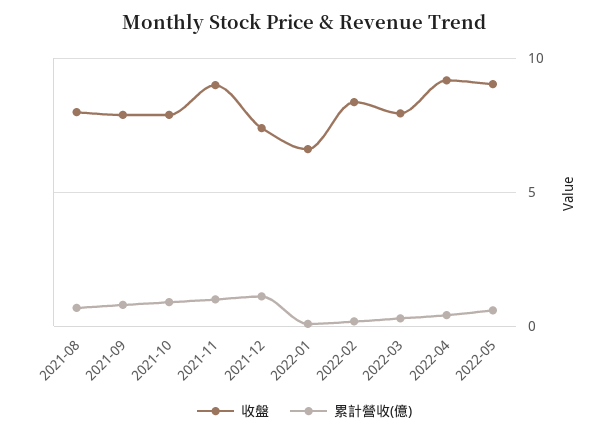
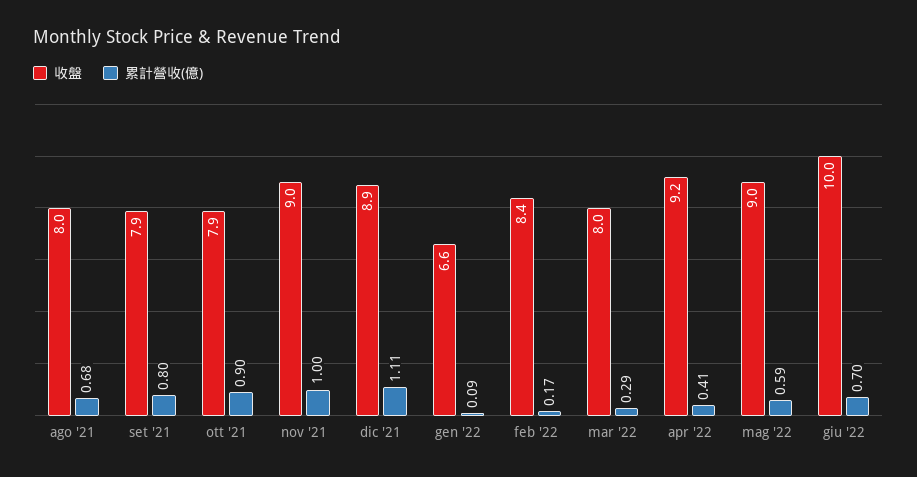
收盤, 2021-12: 7.5 -> 8.9
收盤, giu '22: none -> 10
累計營收(億), giu '22: none -> 0.7

